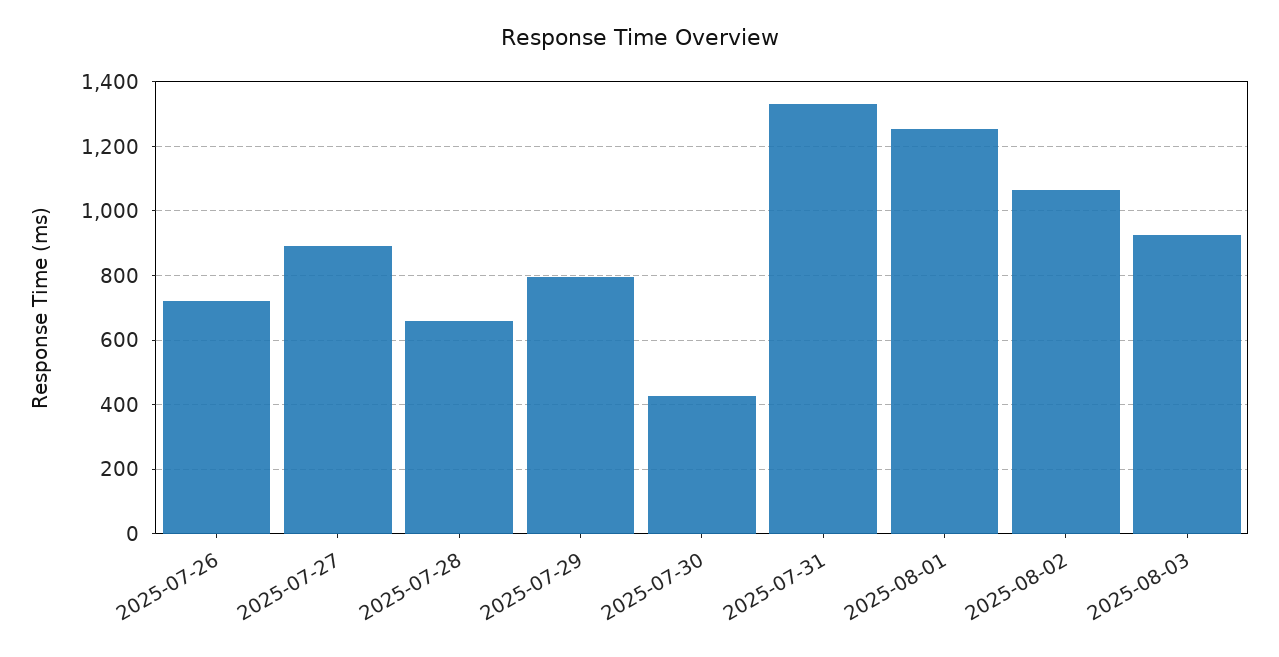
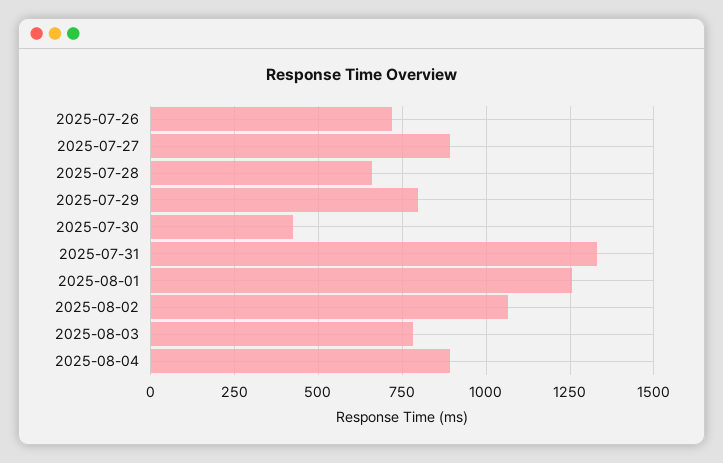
2025-08-03: 920 -> 775
2025-08-04: none -> 900

